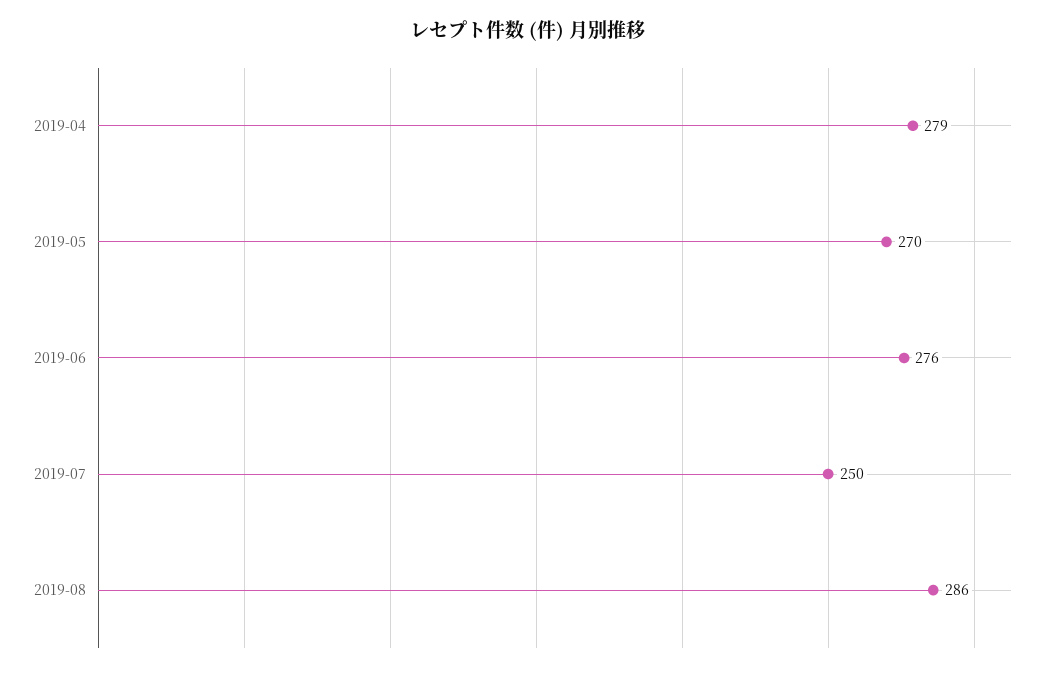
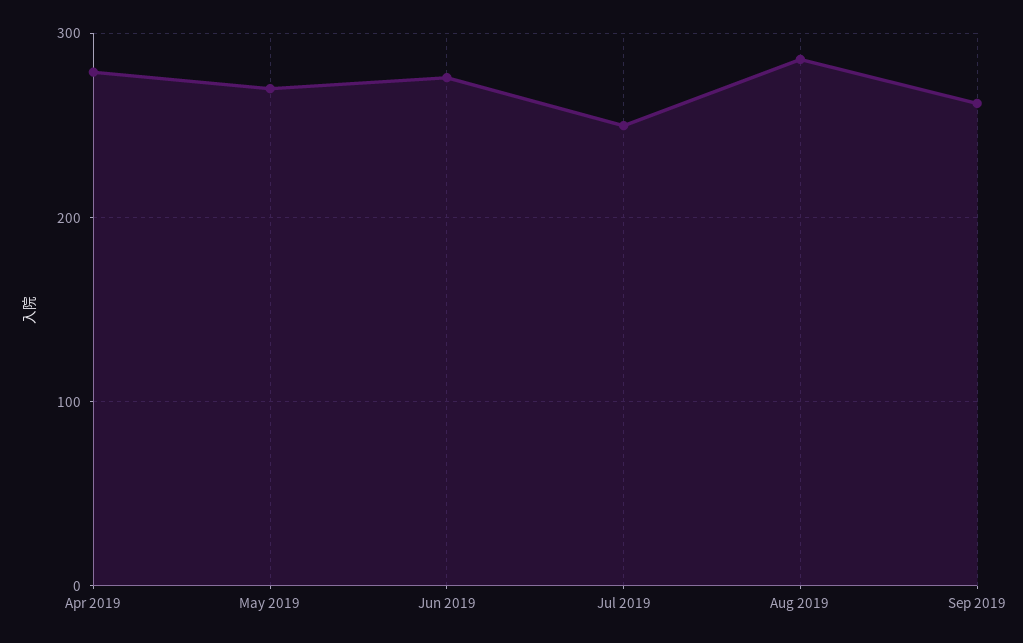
Sep 2019: none -> 260

